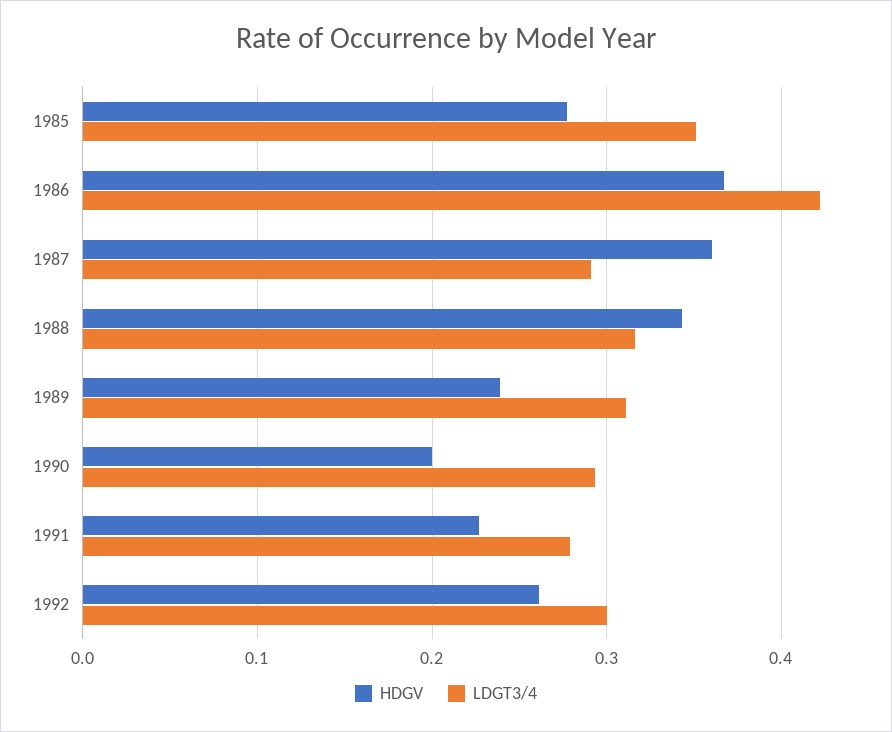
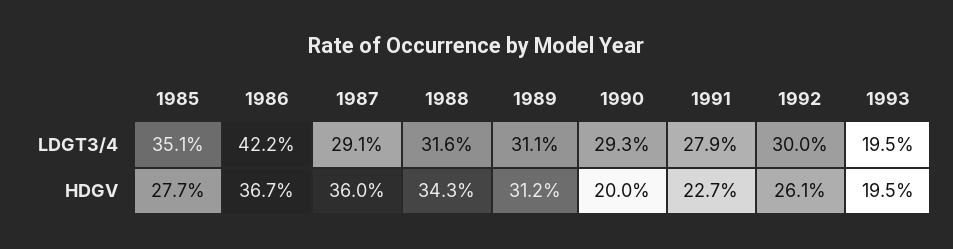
HDGV, 1989: 0.24 -> 0.312
LDGT3/4, 1993: none -> 0.195
HDGV, 1993: none -> 0.195

